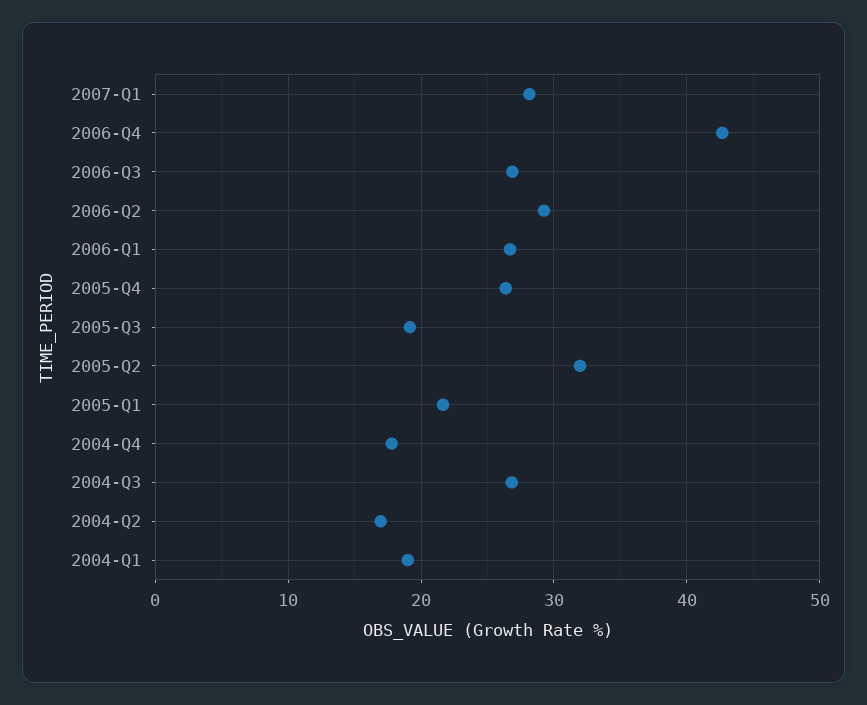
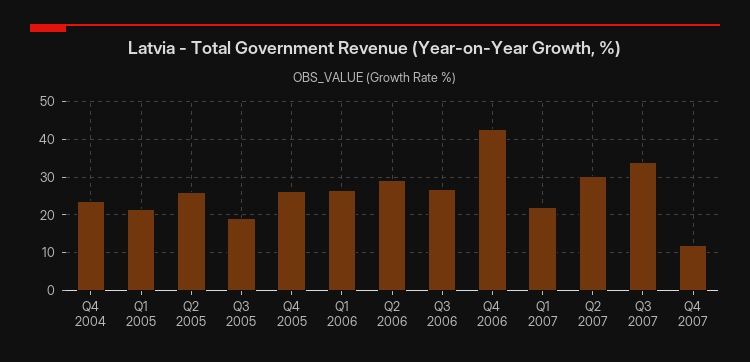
2007-Q1: 28 -> 22
2005-Q2: 32 -> 26
2004-Q4: 18 -> 24
2004-Q3: 27 -> none
2004-Q2: 17 -> none
2004-Q1: 19 -> none
Q2 2007: none -> 30
Q3 2007: none -> 34
Q4 2007: none -> 12

